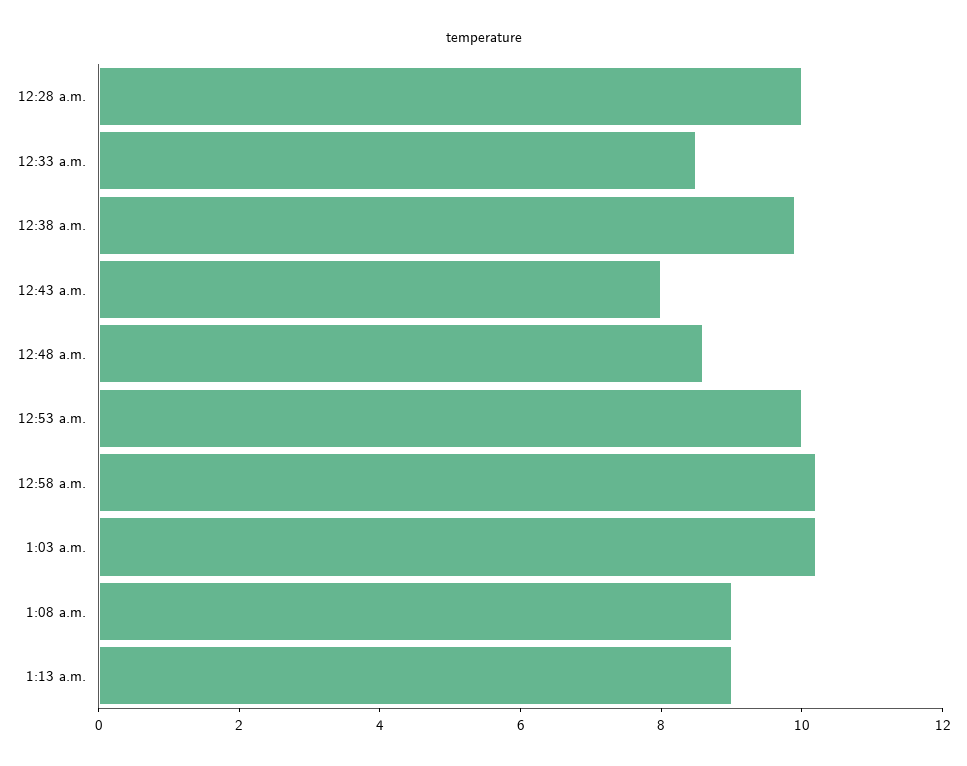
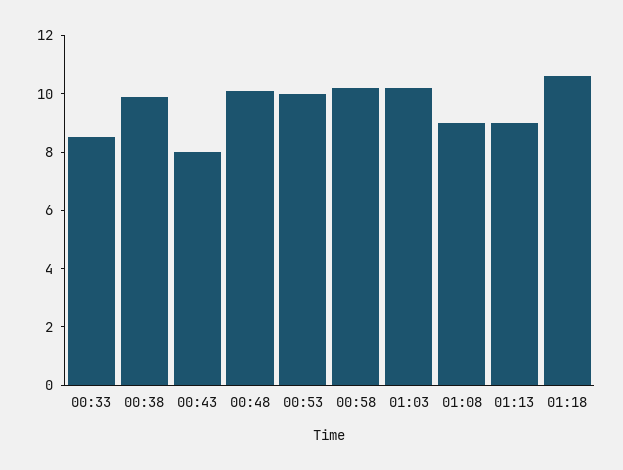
12:28 a.m.: 10 -> none
12:48 a.m.: 8.5 -> 10
01:18: none -> 10.5

